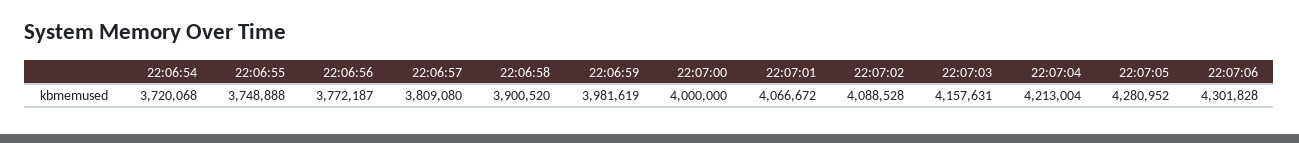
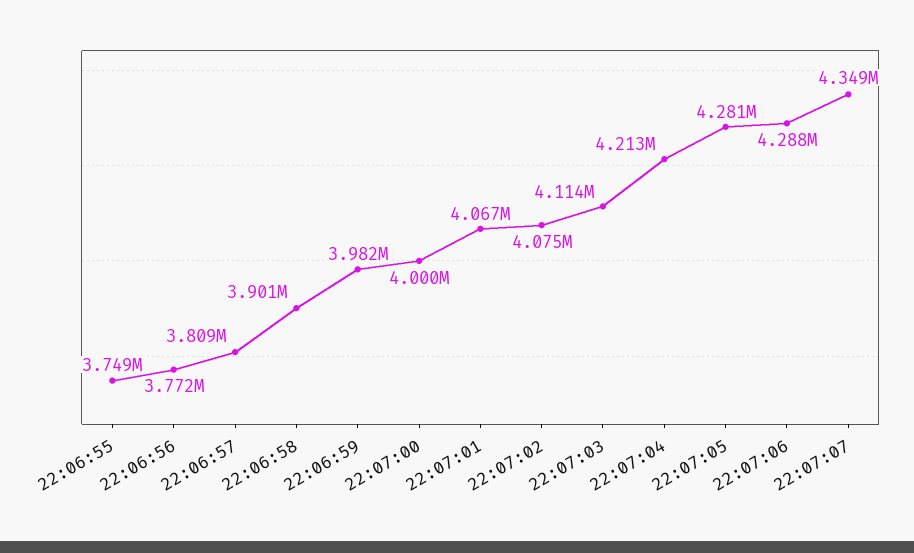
22:06:54: 3720068 -> none
22:07:02: 4088528 -> 4075000
22:07:03: 4157631 -> 4114000
22:07:06: 4301828 -> 4288000
22:07:07: none -> 4349000

